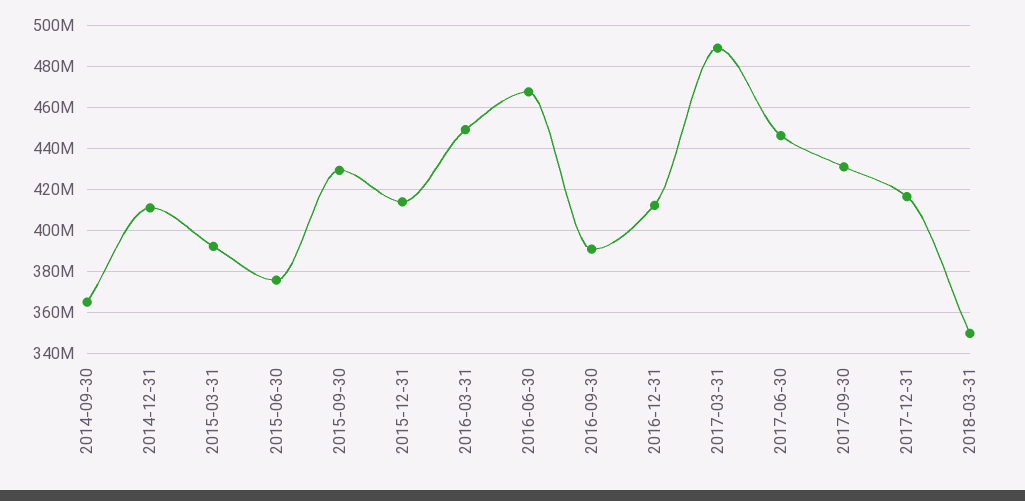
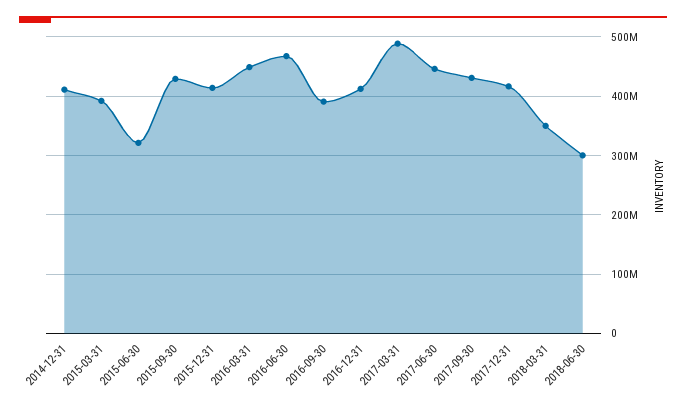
2014-09-30: 365000000 -> none
2015-06-30: 375000000 -> 320000000
2018-06-30: none -> 300000000

